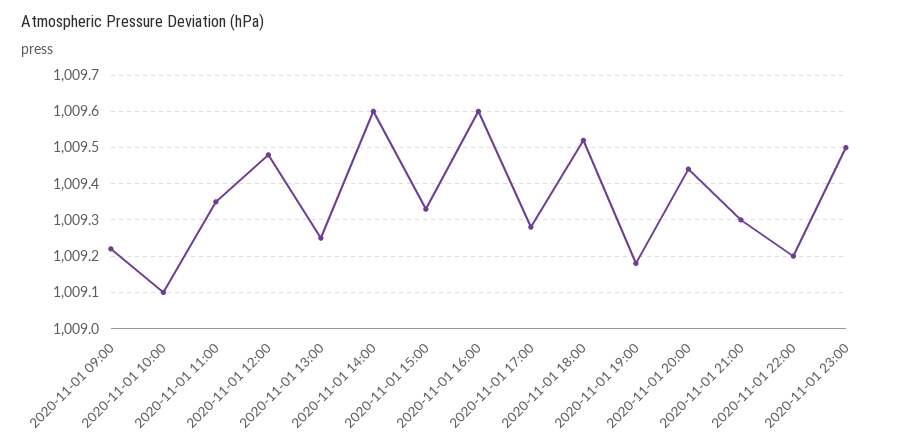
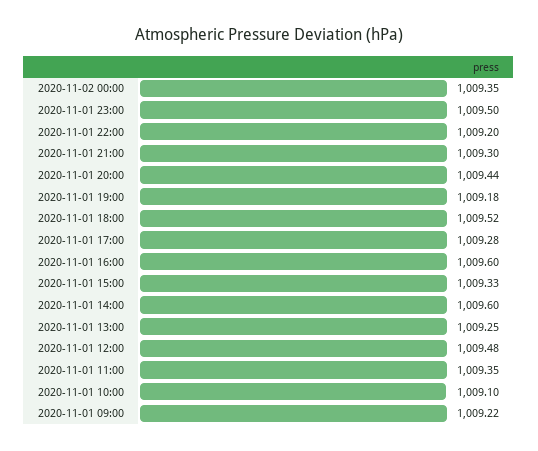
2020-11-02 00:00: none -> 1009.35

